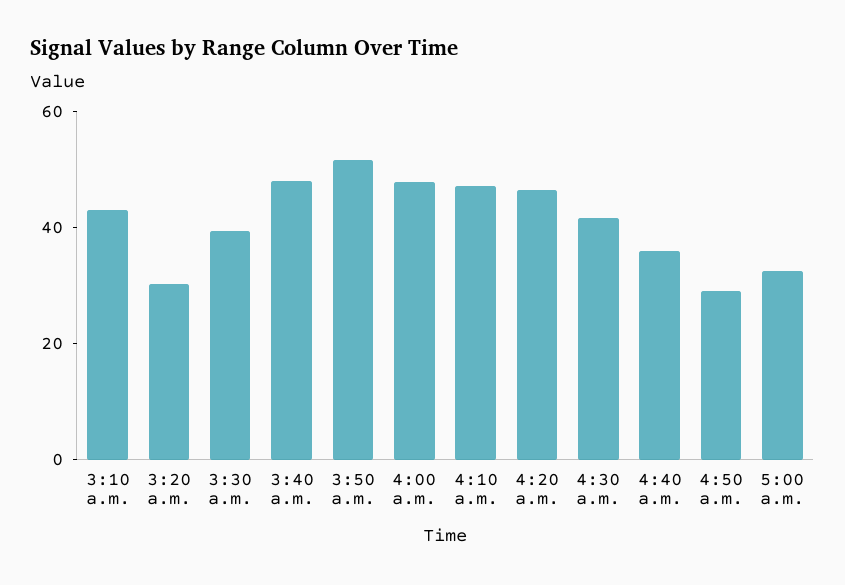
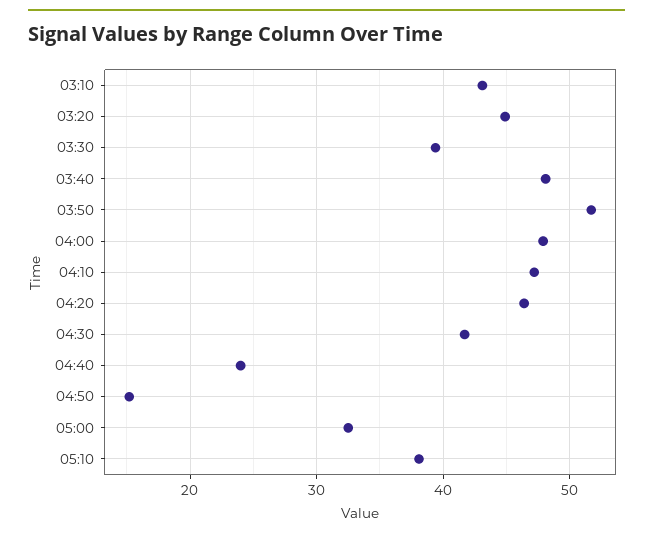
3:20 a.m.: 30 -> 45
4:40 a.m.: 35 -> 24
4:50 a.m.: 30 -> 15
05:10: none -> 38

